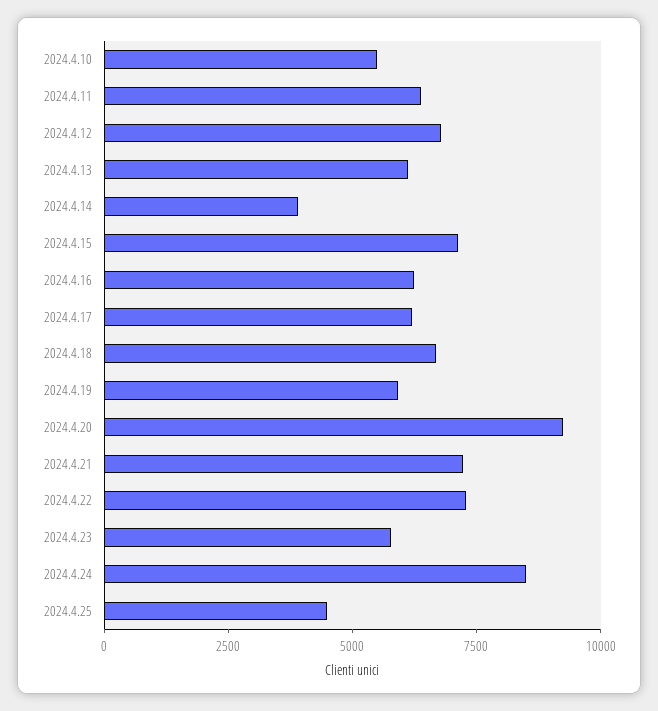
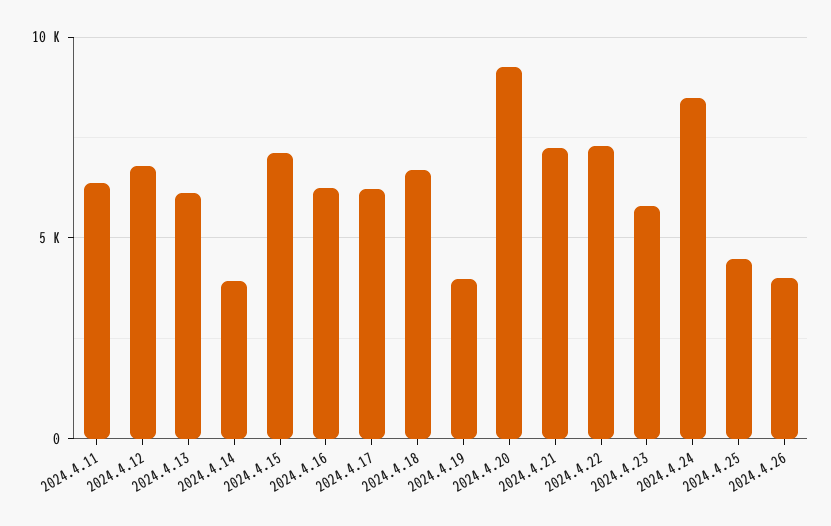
2024.4.10: 5500 -> none
2024.4.19: 6000 -> 4000
2024.4.26: none -> 4000

